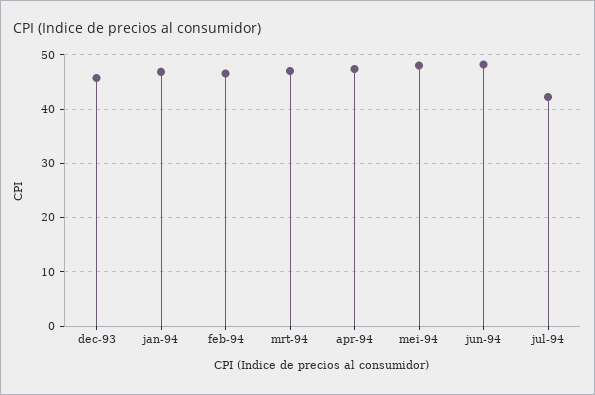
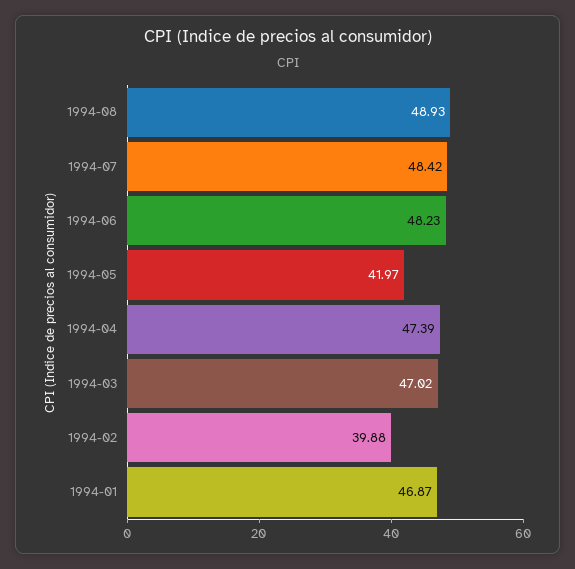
dec-93: 46 -> none
feb-94: 46 -> 39.88
mei-94: 48 -> 41.97
jul-94: 42 -> 48.42
1994-08: none -> 48.93

